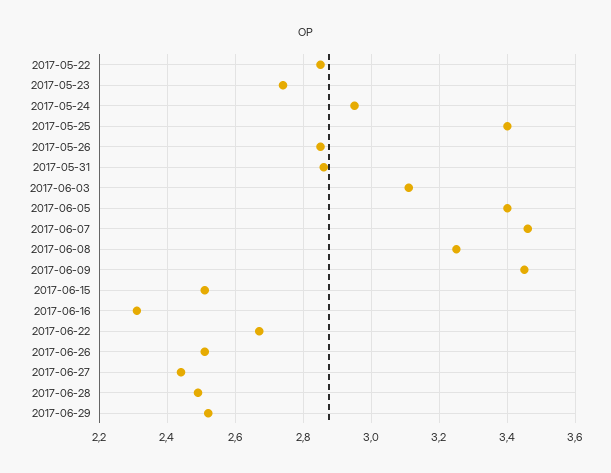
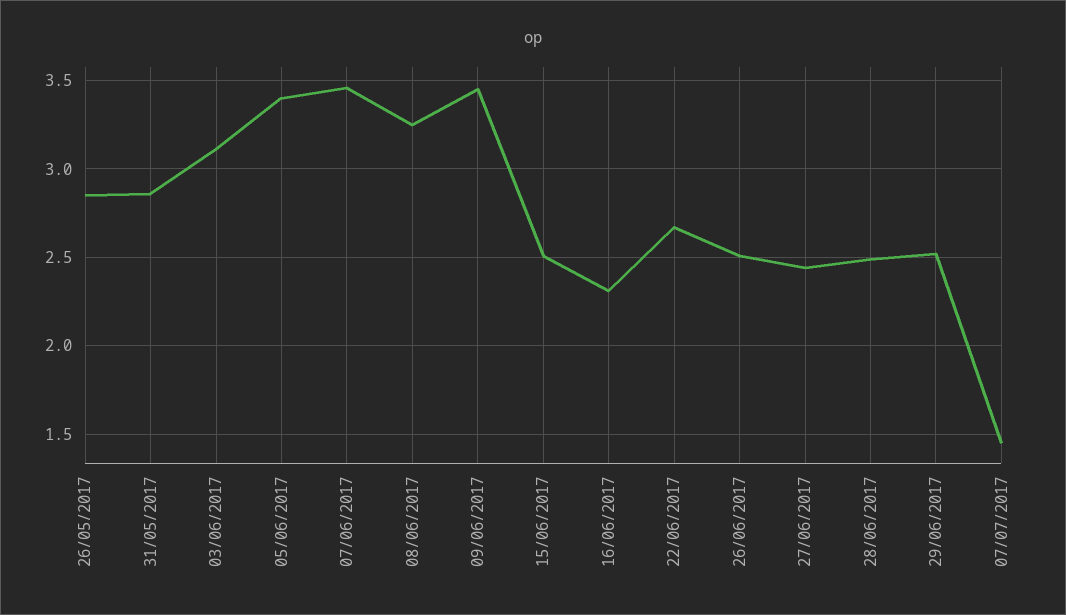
2017-05-22: 2.85 -> none
2017-05-23: 2.75 -> none
2017-05-24: 2.95 -> none
2017-05-25: 3.4 -> none
07/07/2017: none -> 1.45

